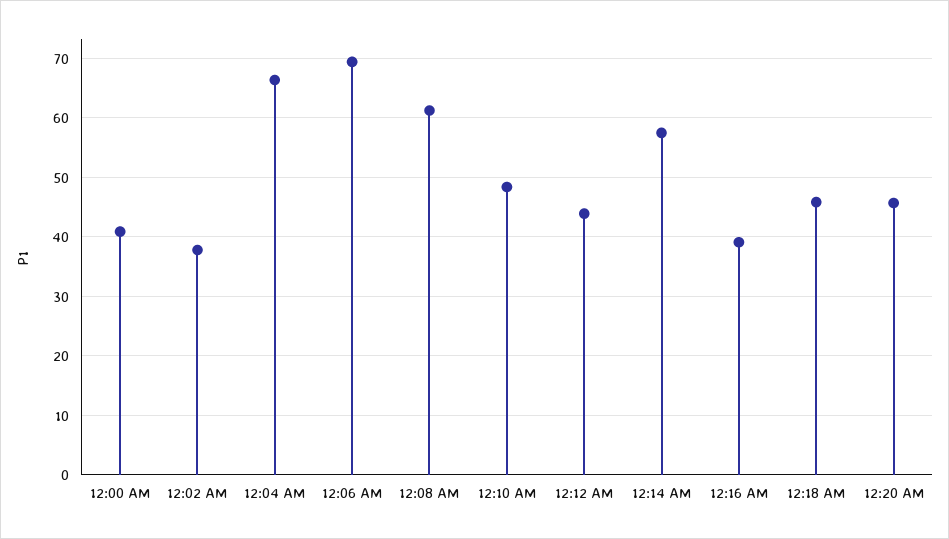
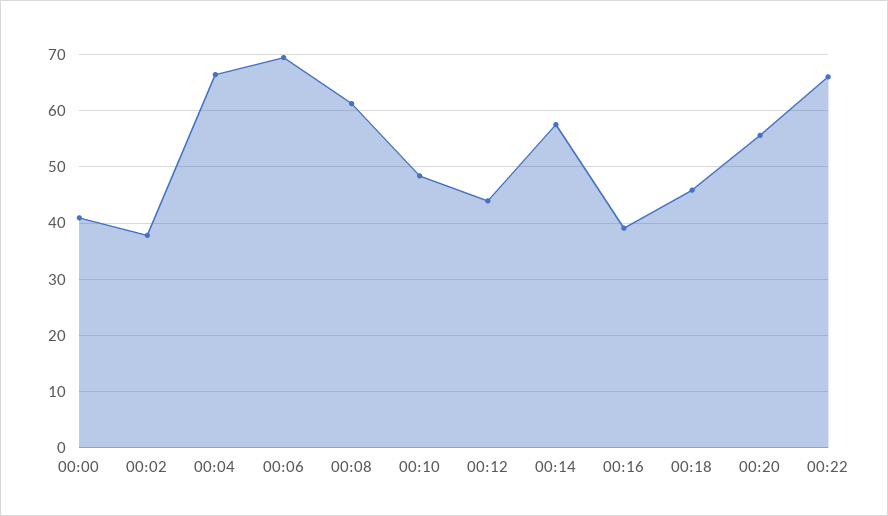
12:20 AM: 46 -> 56
00:22: none -> 66

